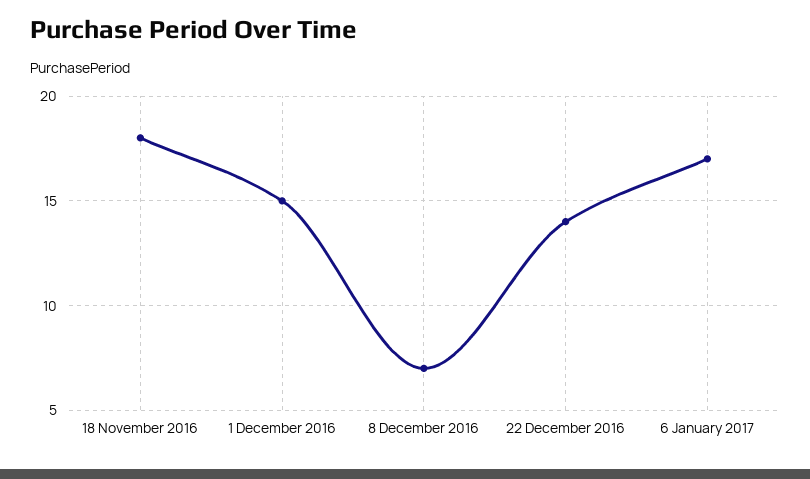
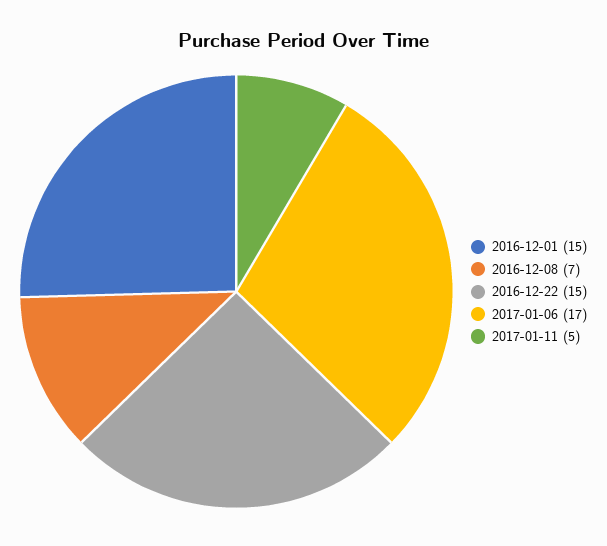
18 November 2016: 18 -> none
22 December 2016: 14 -> 15
2017-01-11: none -> 5

